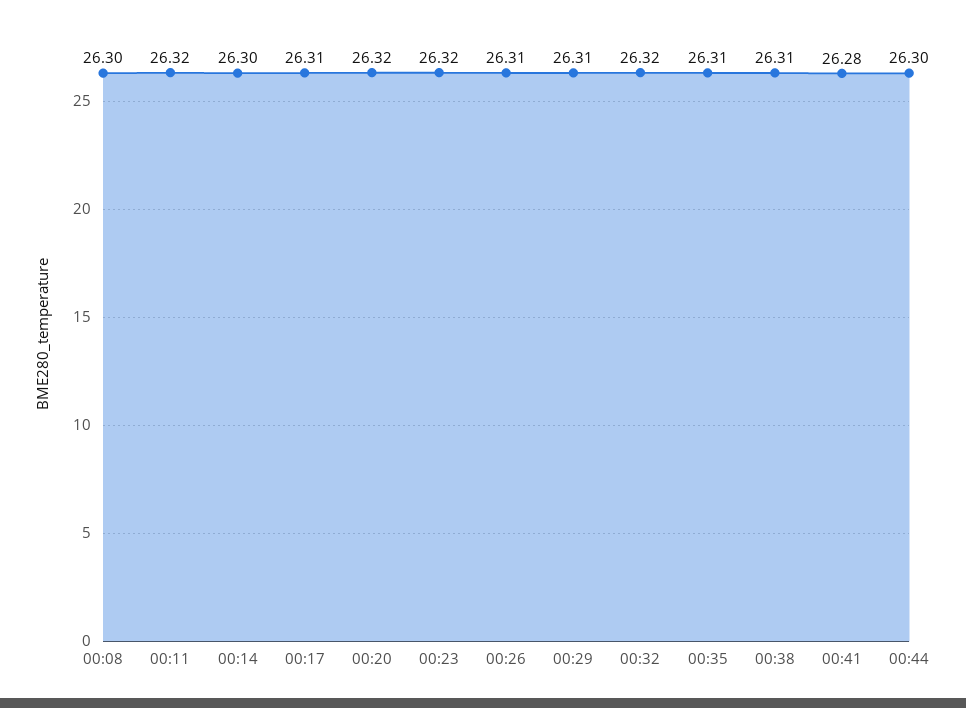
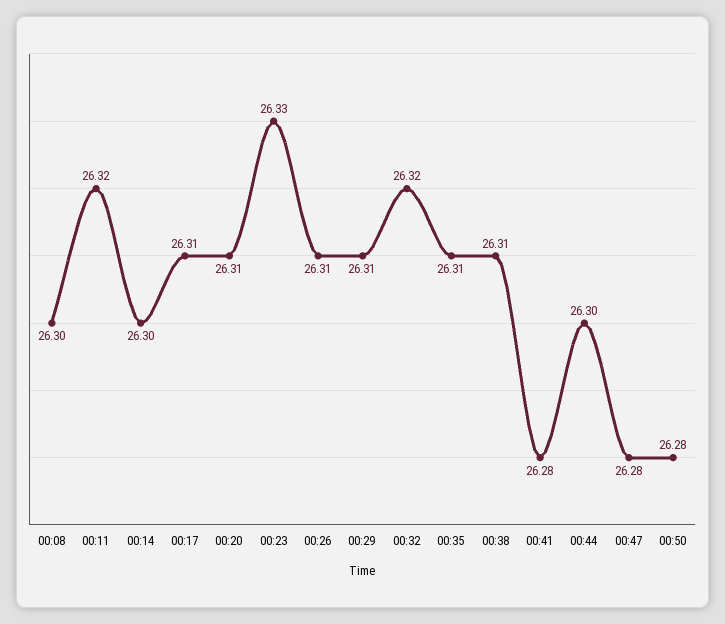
00:20: 26.32 -> 26.31
00:23: 26.32 -> 26.33
00:47: none -> 26.28
00:50: none -> 26.28

